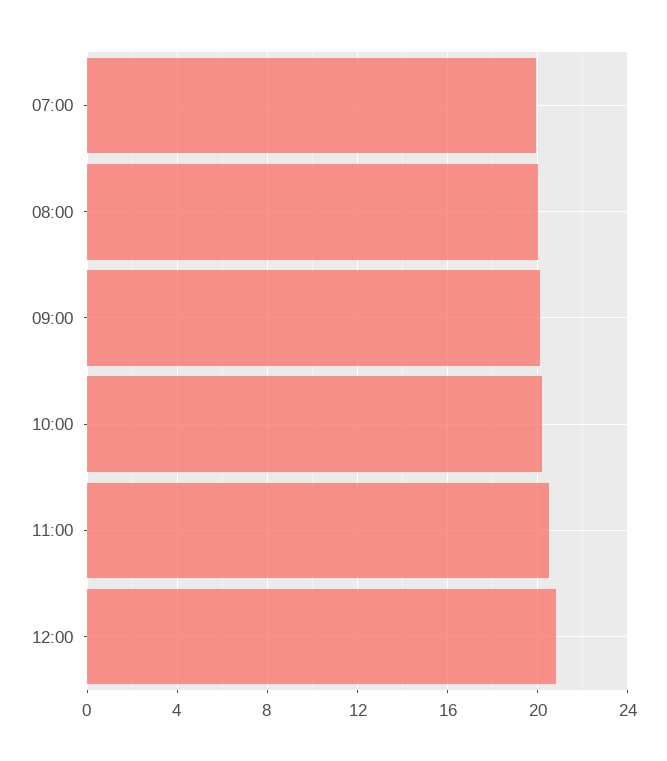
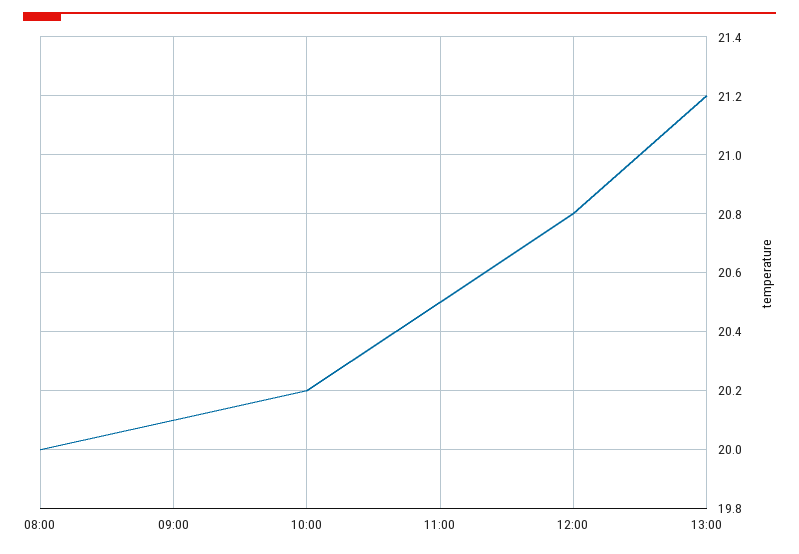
07:00: 20 -> none
13:00: none -> 21.2

